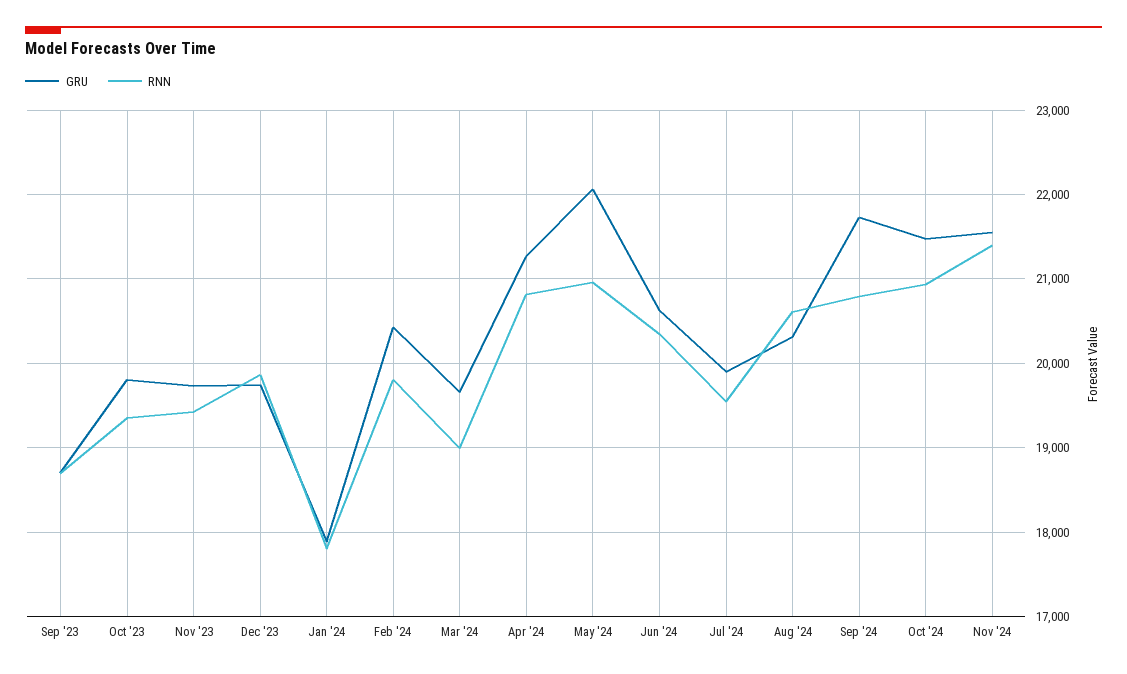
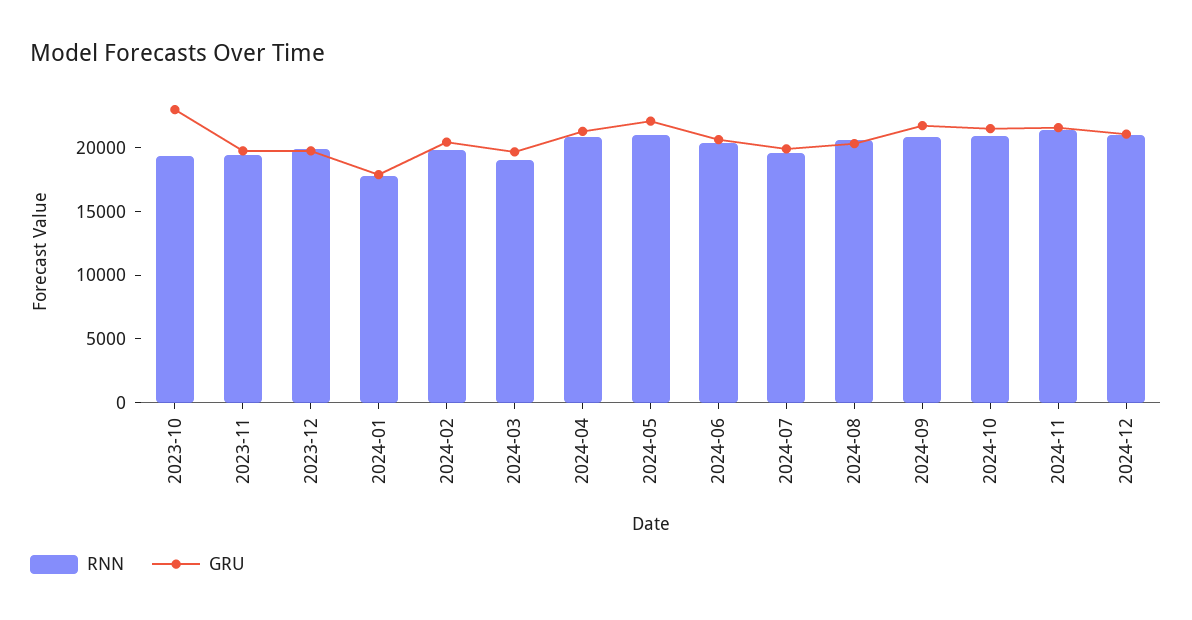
GRU, Sep '23: 18700 -> none
RNN, Sep '23: 18700 -> none
GRU, Oct '23: 19800 -> 23000
RNN, 2024-12: none -> 21000
GRU, 2024-12: none -> 21000

